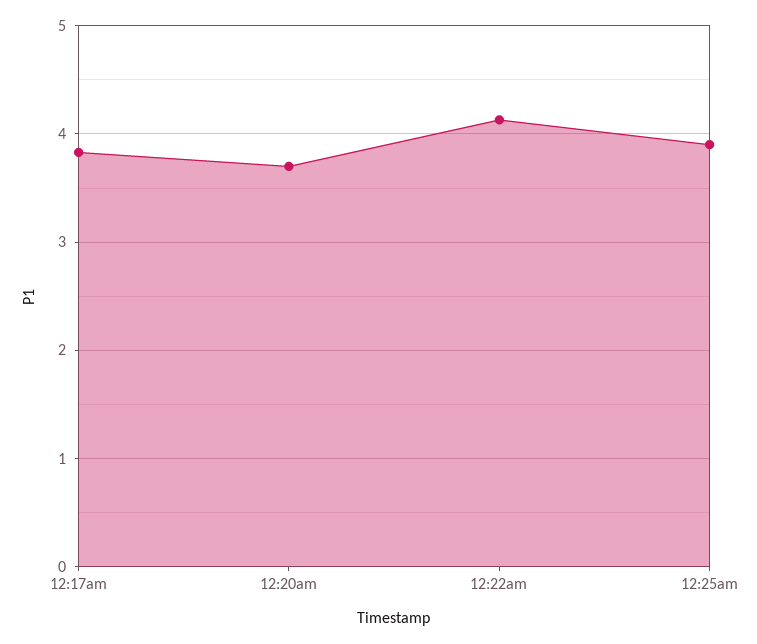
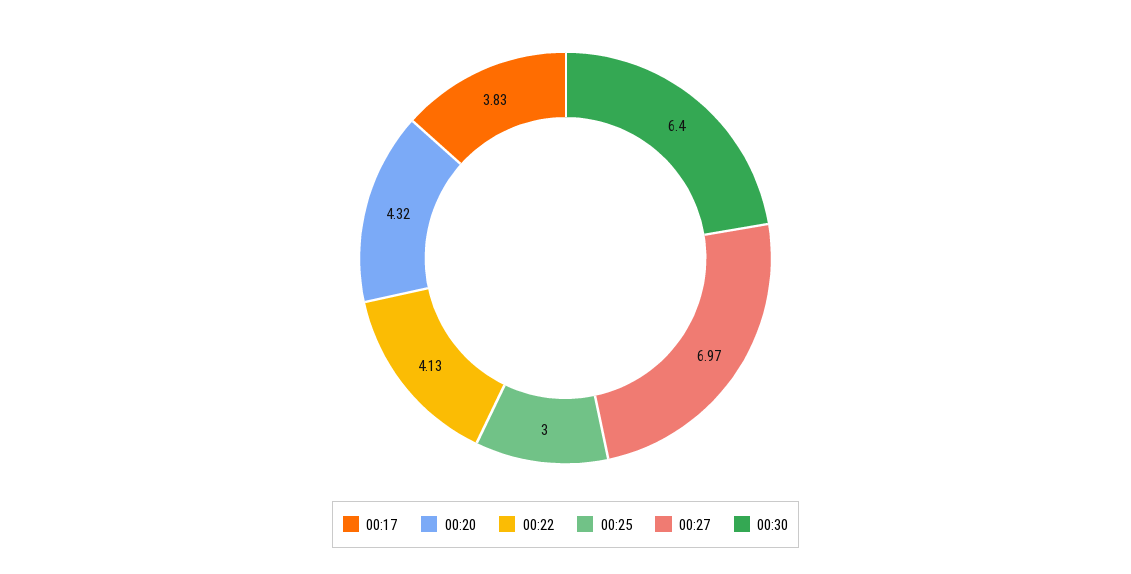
12:20am: 3.7 -> 4.32
12:25am: 3.9 -> 3
00:27: none -> 6.97
00:30: none -> 6.4

